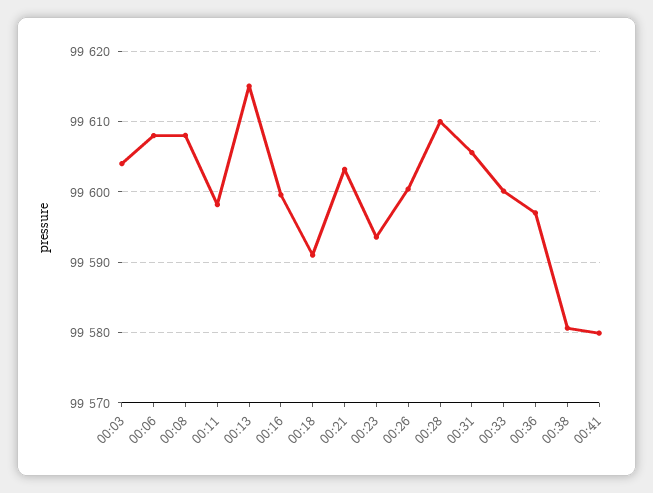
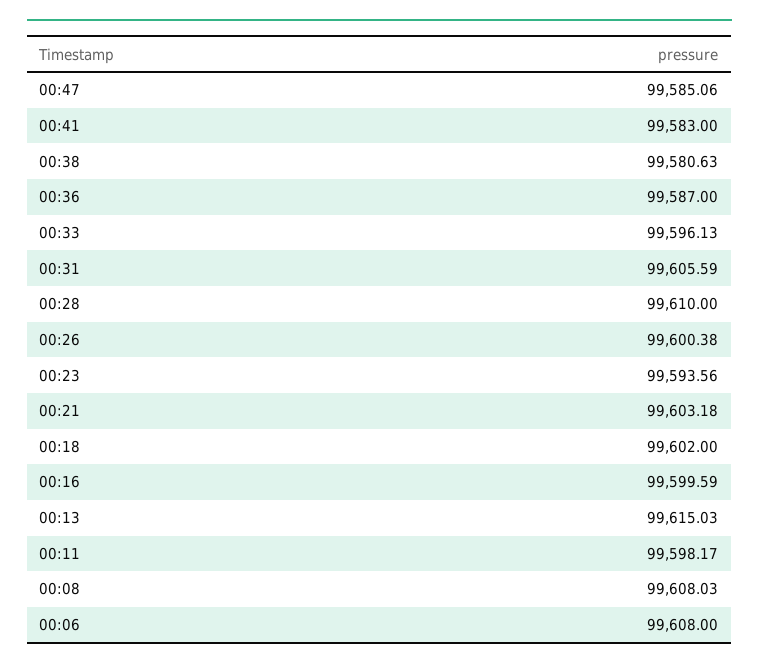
00:03: 99604 -> none
00:18: 99591 -> 99602
00:33: 99600 -> 99596.13
00:36: 99597 -> 99587
00:41: 99580 -> 99583
00:47: none -> 99585.06

